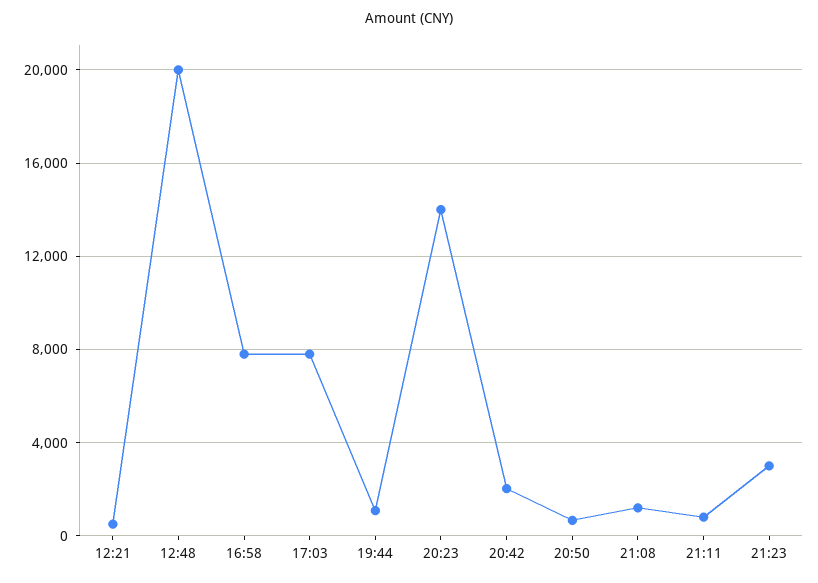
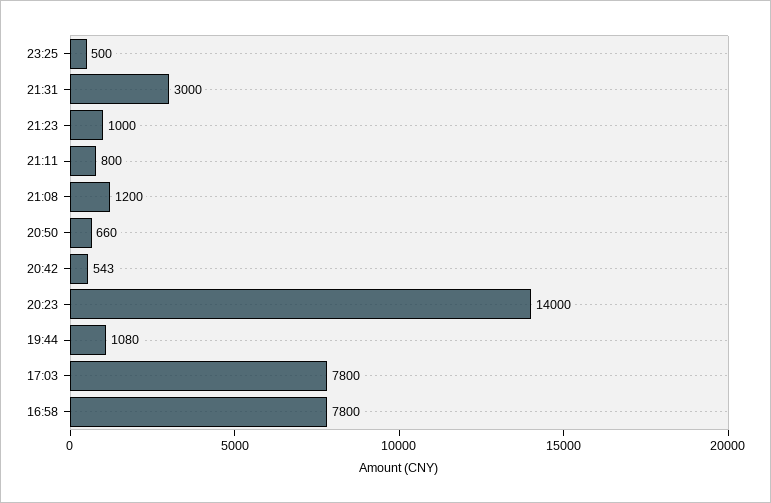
12:21: 500 -> none
12:48: 20000 -> none
20:42: 2000 -> 543
21:23: 3000 -> 1000
23:25: none -> 500
21:31: none -> 3000

